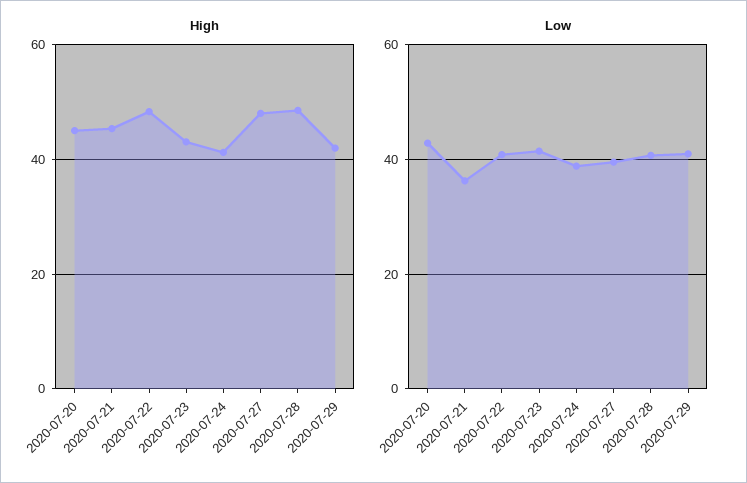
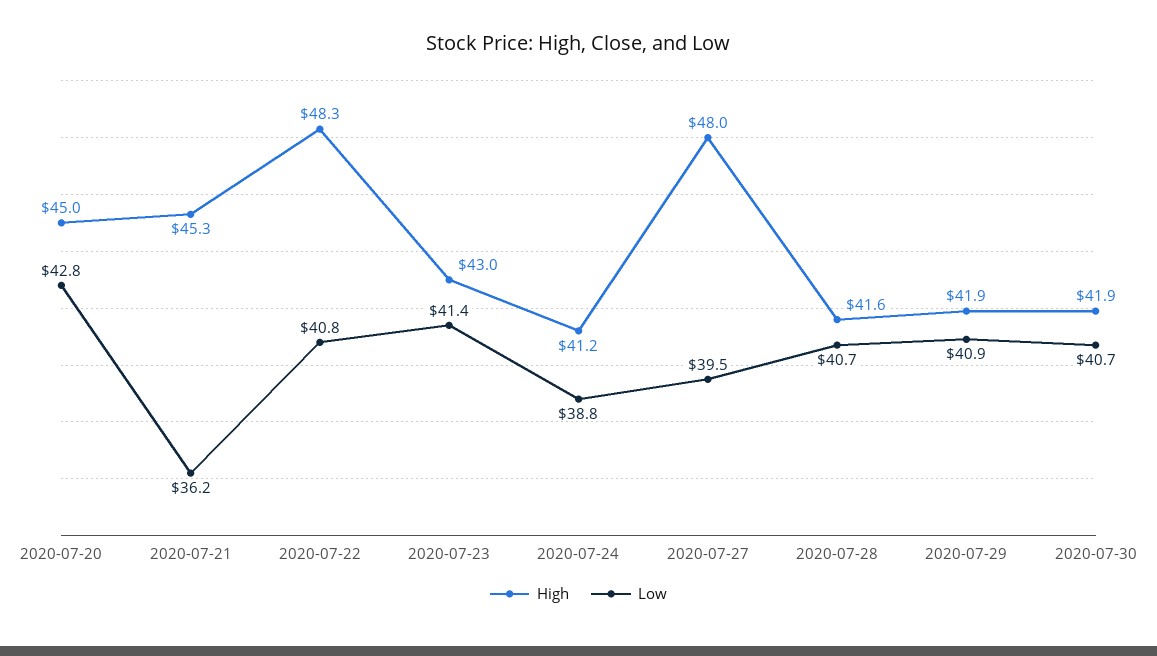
High, 2020-07-28: 48 -> 41.6
High, 2020-07-30: none -> 41.9
Low, 2020-07-30: none -> 40.7

